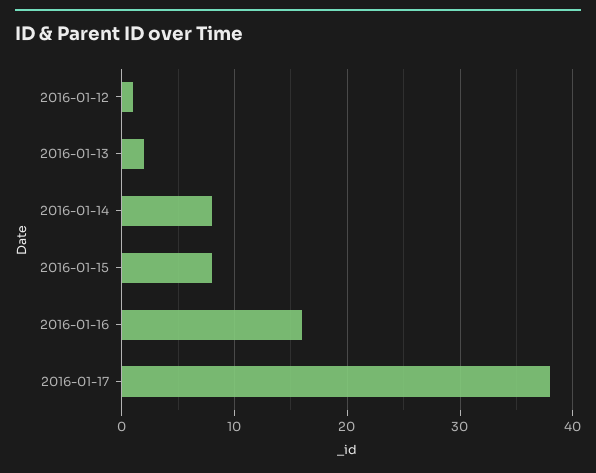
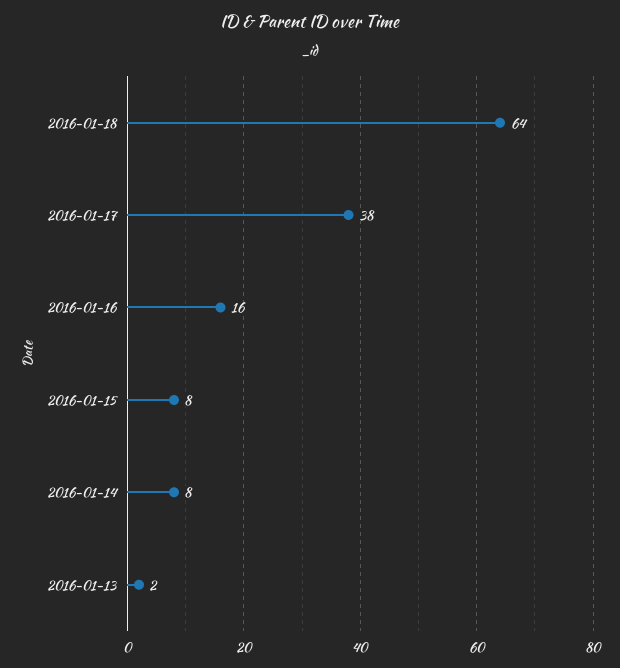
2016-01-12: 1 -> none
2016-01-18: none -> 64

